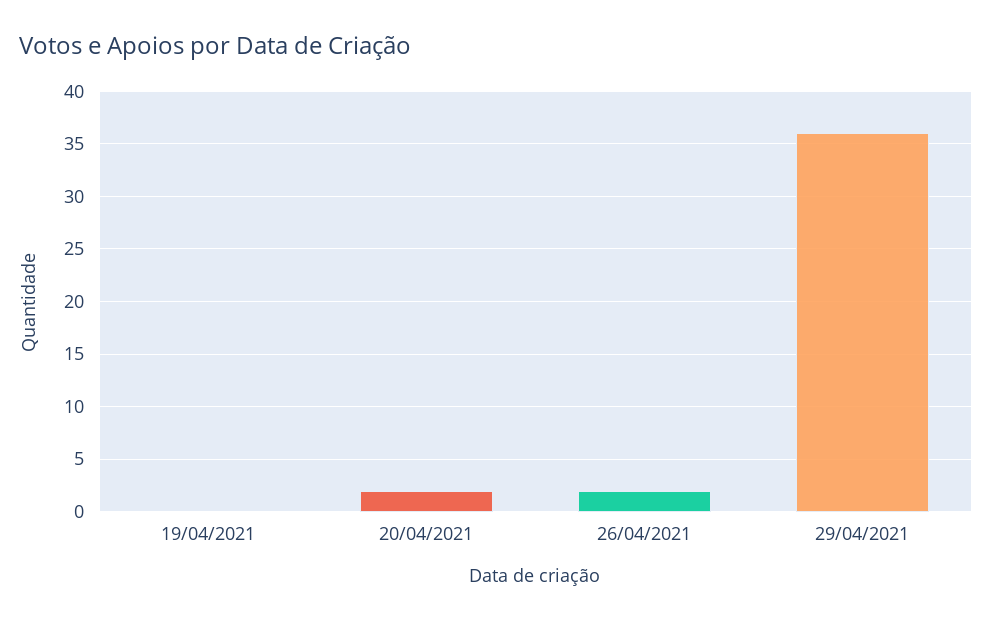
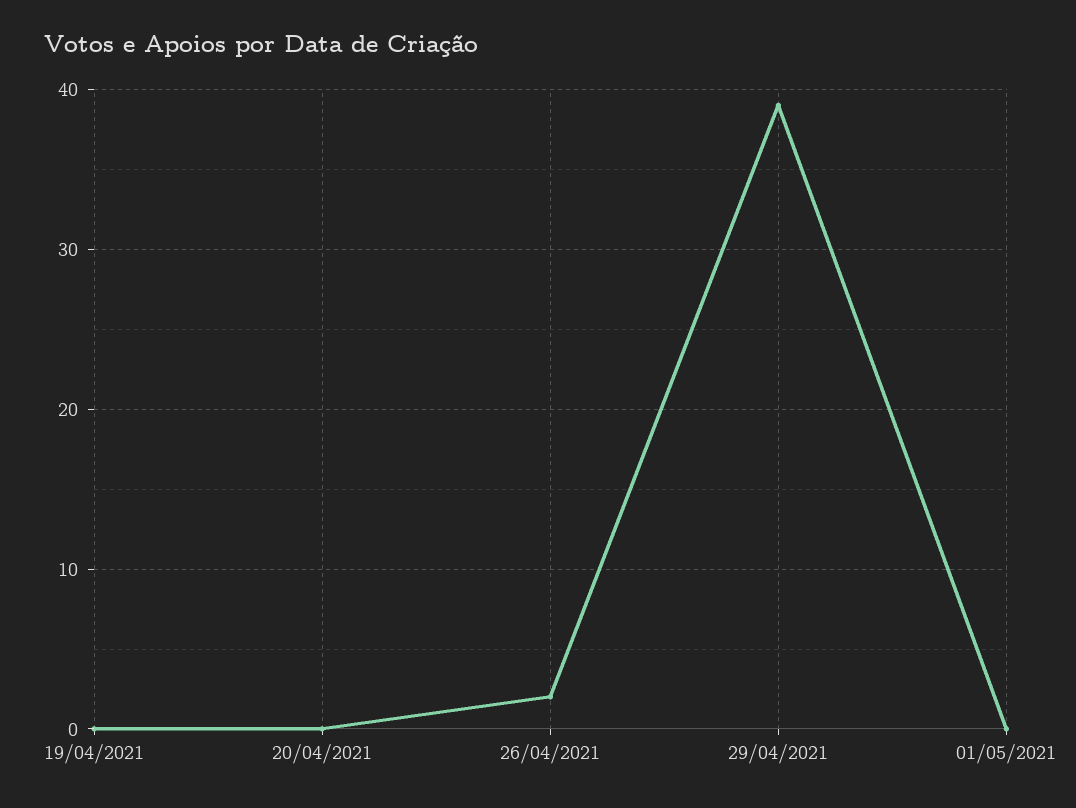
20/04/2021: 2 -> 0
29/04/2021: 36 -> 39
01/05/2021: none -> 0

